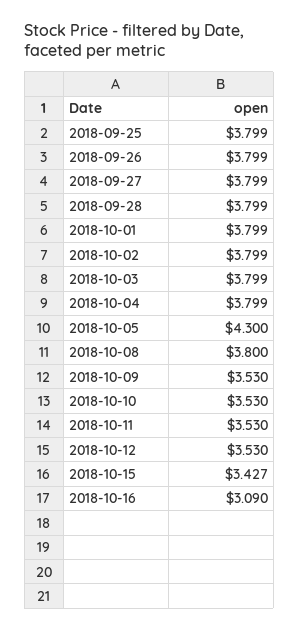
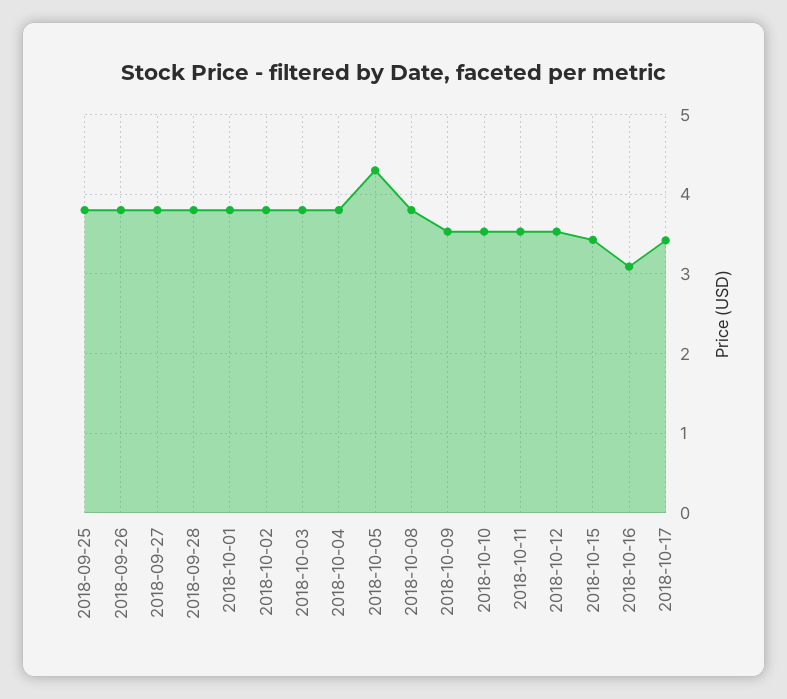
2018-10-17: none -> 3.4

